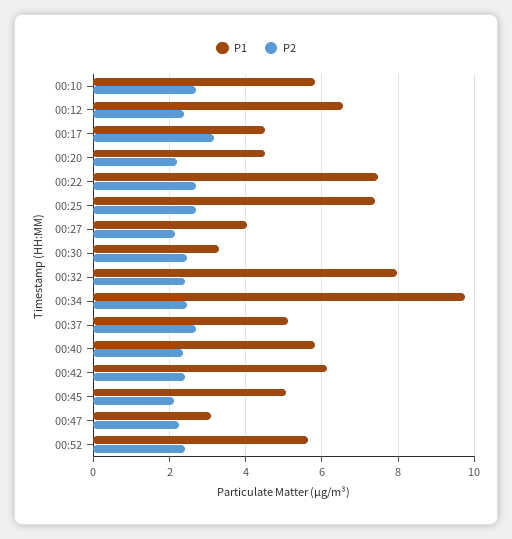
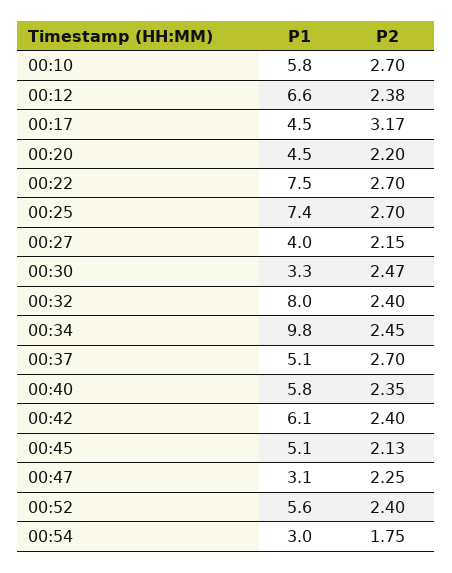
P1, 00:54: none -> 3
P2, 00:54: none -> 1.75

